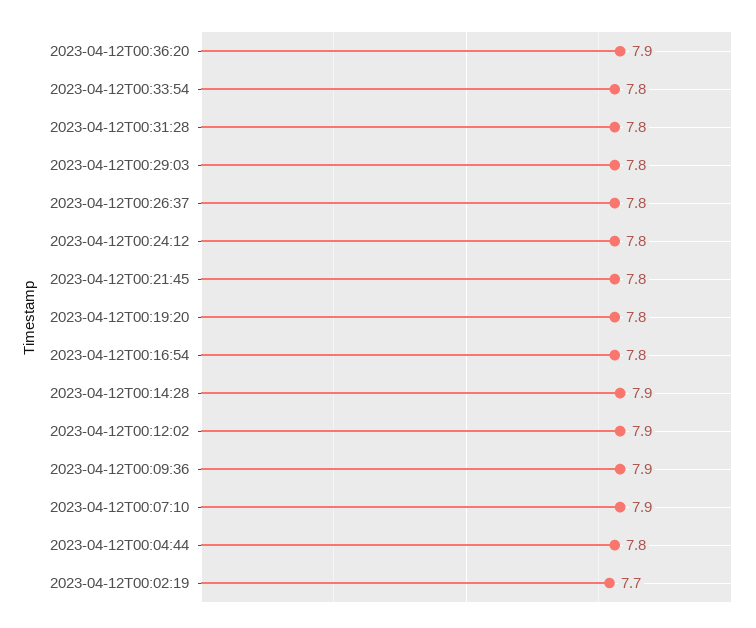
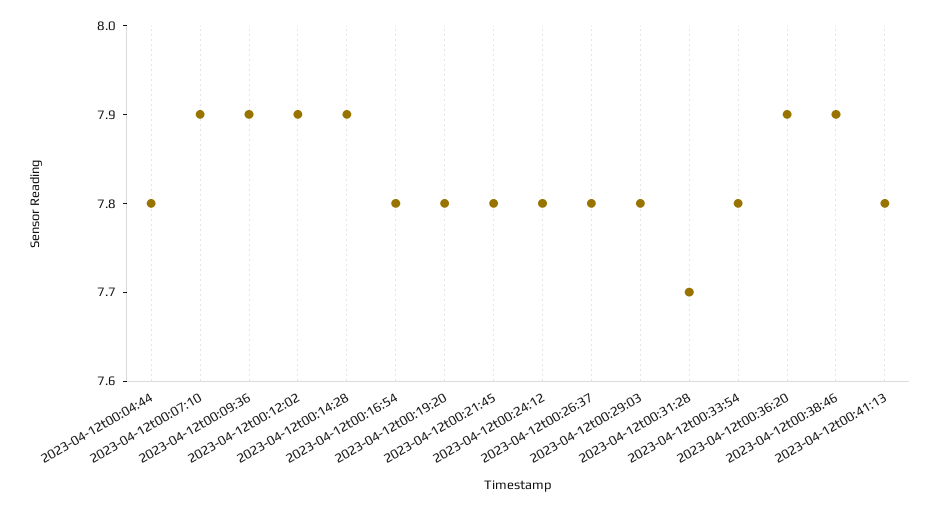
2023-04-12T00:31:28: 7.8 -> 7.7
2023-04-12T00:02:19: 7.7 -> none
2023-04-12t00:38:46: none -> 7.9
2023-04-12t00:41:13: none -> 7.8

